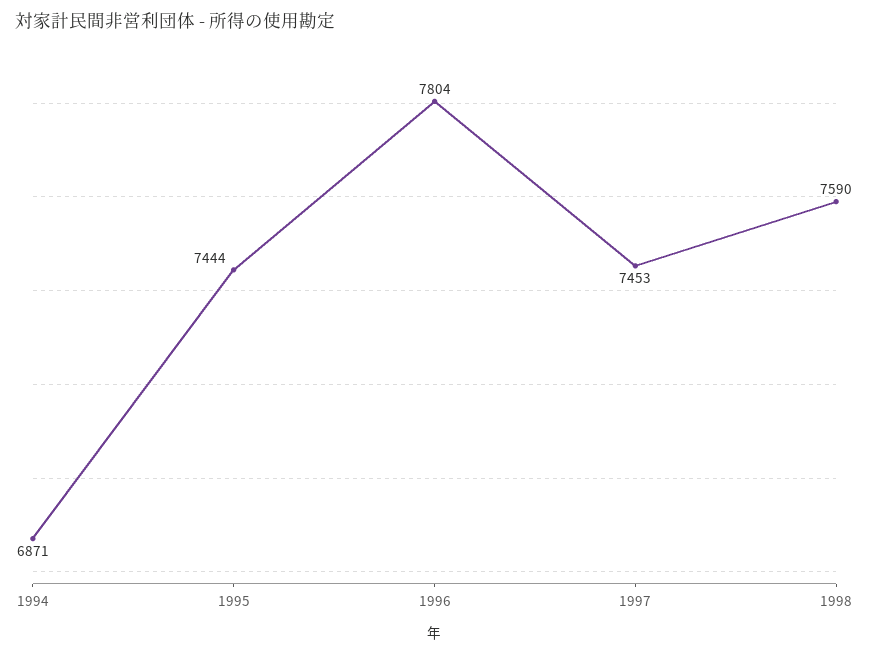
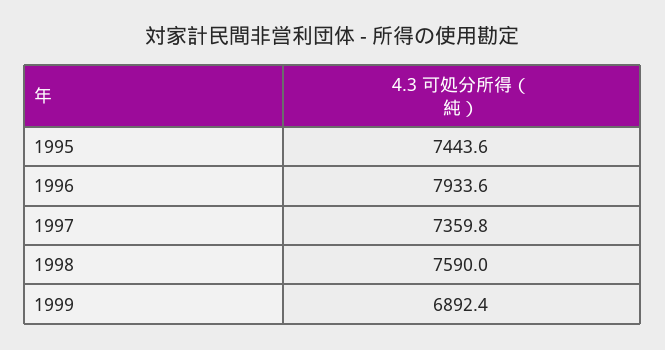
1994: 6871 -> none
1996: 7804 -> 7933.6
1997: 7453 -> 7359.8
1999: none -> 6892.4

